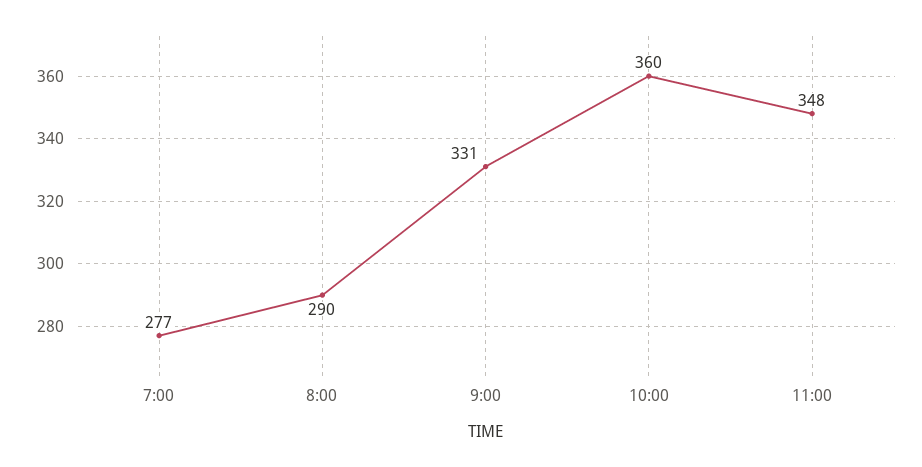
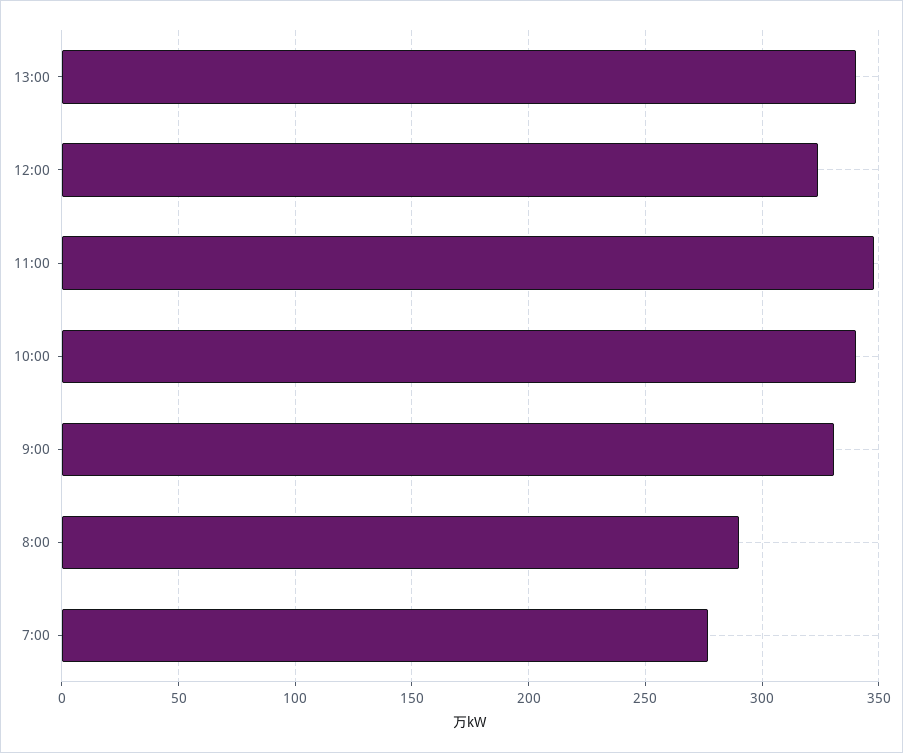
10:00: 360 -> 340
13:00: none -> 340
12:00: none -> 325

